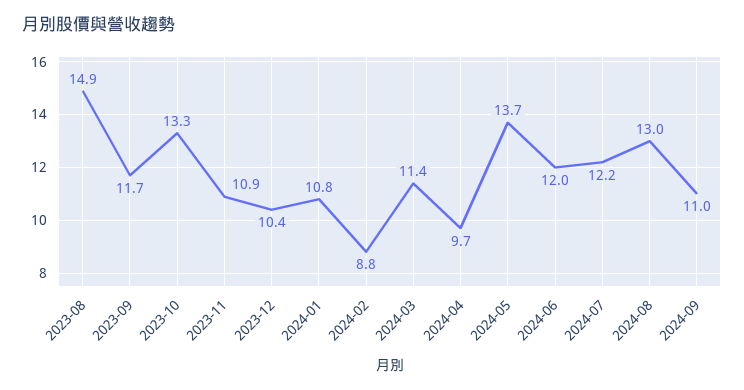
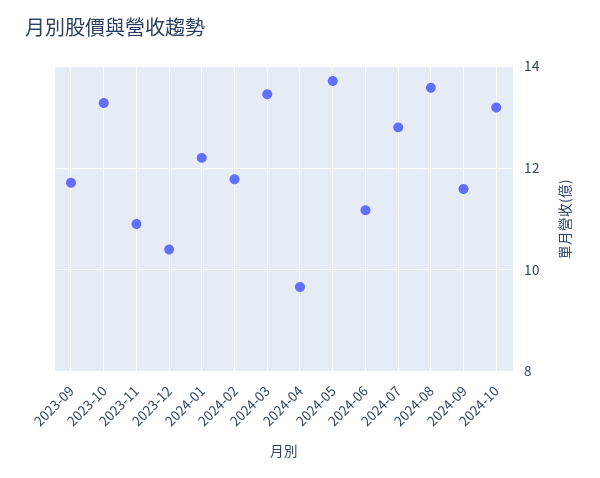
2023-08: 14.9 -> none
2024-01: 10.8 -> 12.2
2024-02: 8.8 -> 11.8
2024-03: 11.4 -> 13.4
2024-06: 12 -> 11.2
2024-07: 12.2 -> 12.8
2024-08: 13 -> 13.6
2024-09: 11 -> 11.6
2024-10: none -> 13.2

